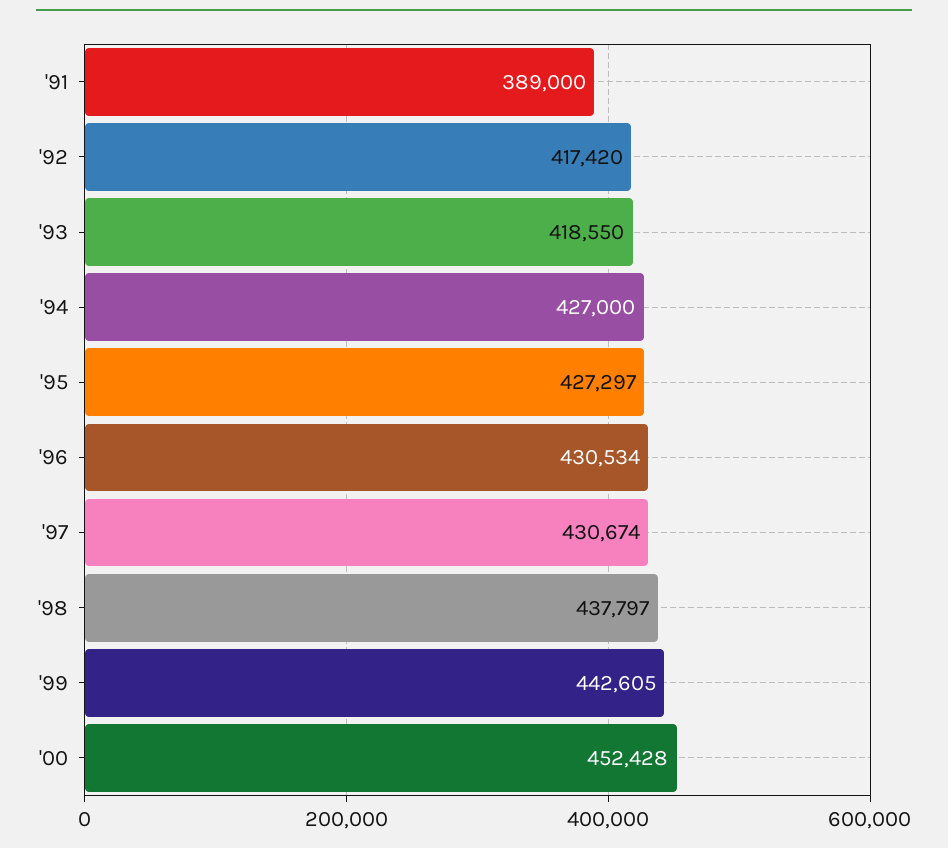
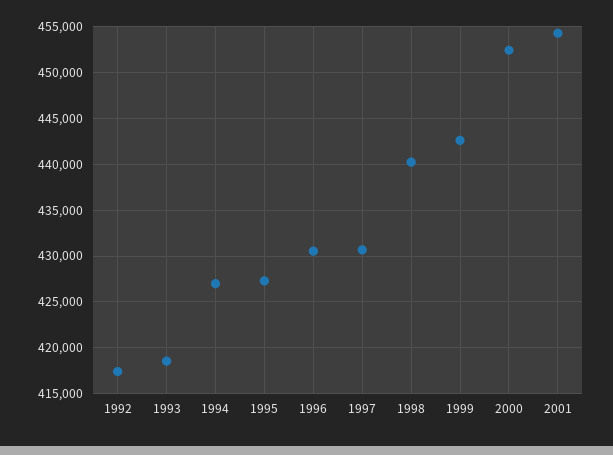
'91: 389000 -> none
'98: 437797 -> 440000
2001: none -> 454000

